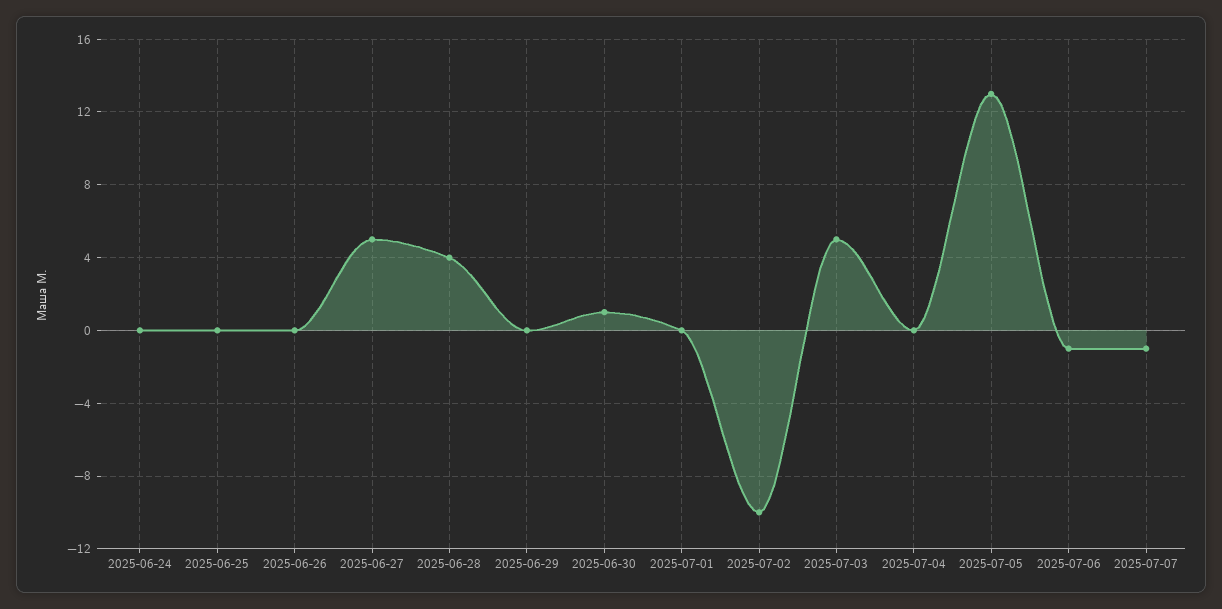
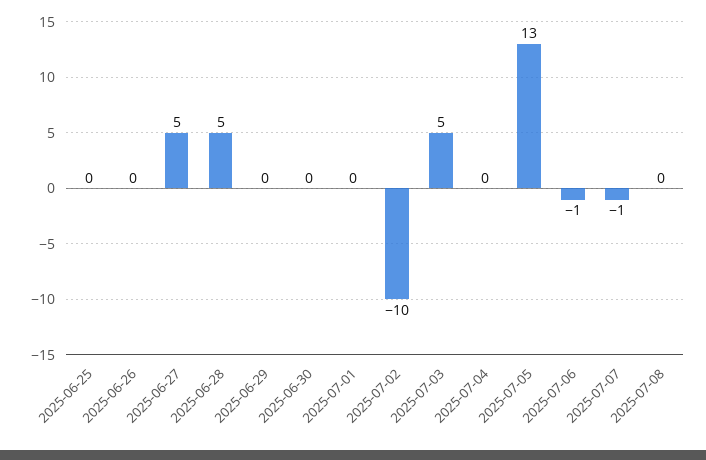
2025-06-24: 0 -> none
2025-06-28: 4 -> 5
2025-06-30: 1 -> 0
2025-07-08: none -> 0

